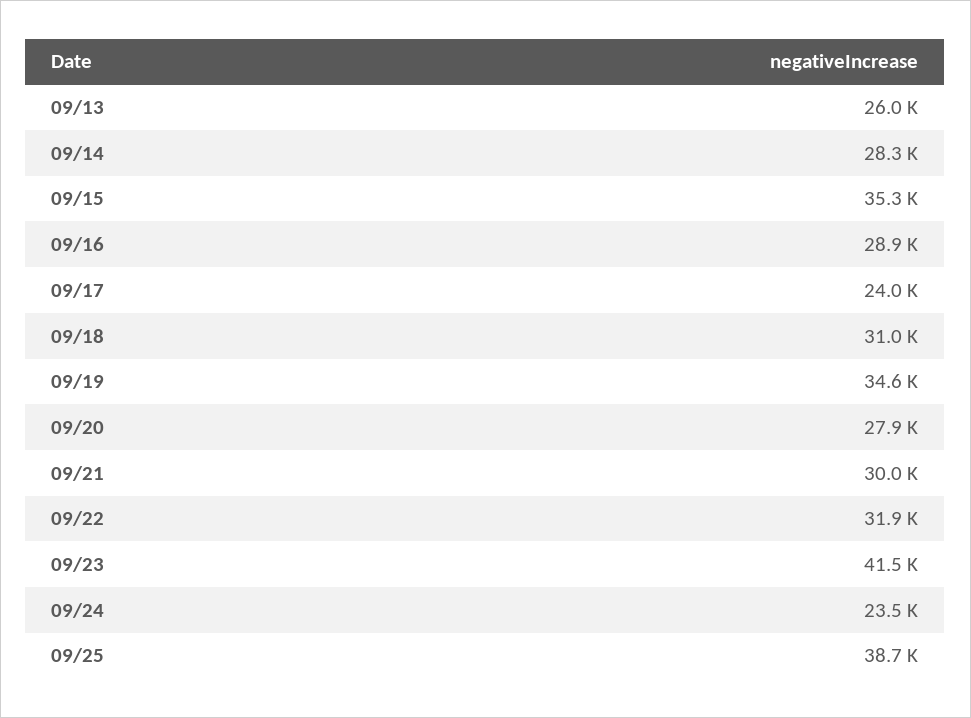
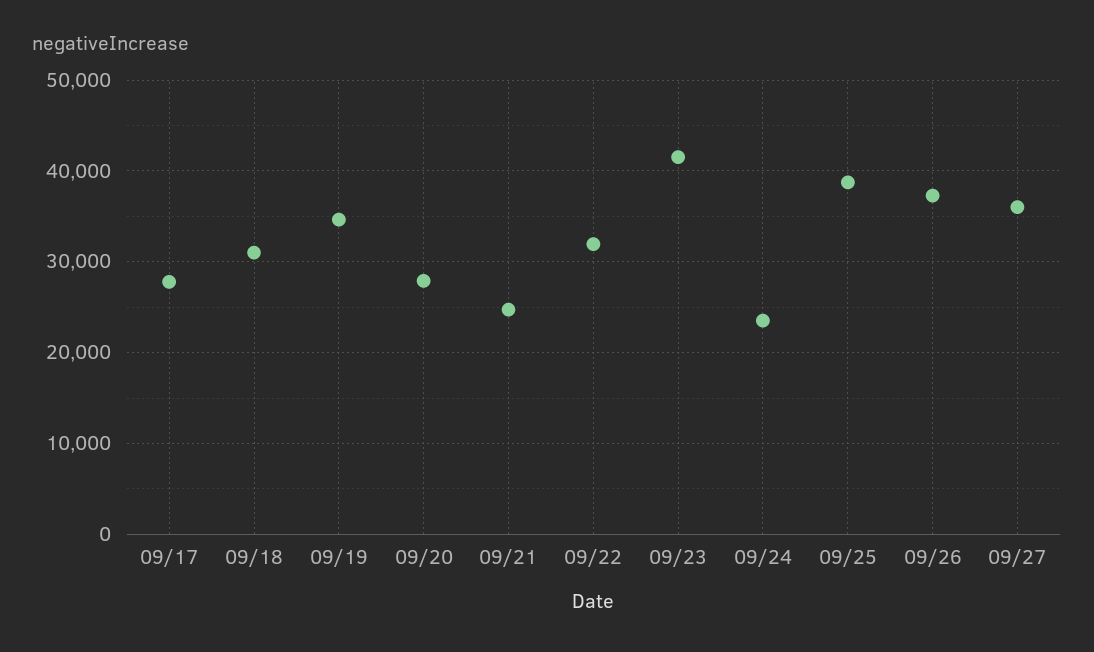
09/13: 26000 -> none
09/14: 28300 -> none
09/15: 35300 -> none
09/16: 28900 -> none
09/17: 24000 -> 28000
09/21: 30000 -> 25000
09/26: none -> 37000
09/27: none -> 36000

